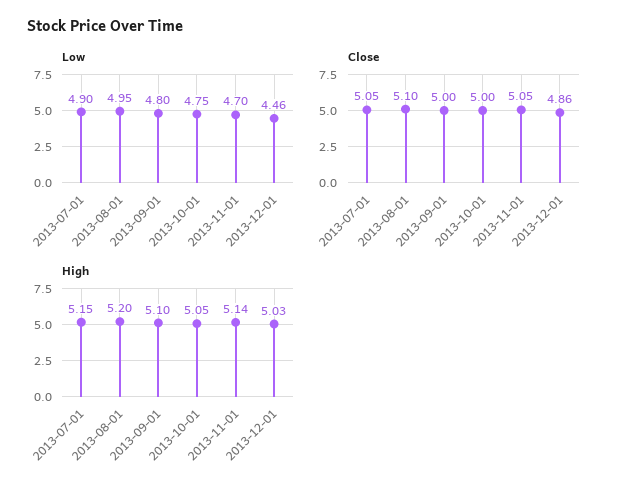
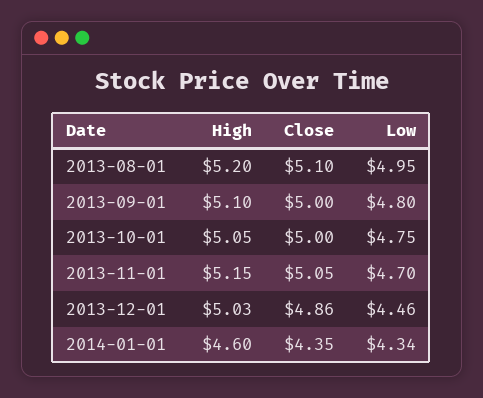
Low, 2013-07-01: 4.9 -> none
Close, 2013-07-01: 5.05 -> none
High, 2013-07-01: 5.15 -> none
High, 2013-11-01: 5.14 -> 5.15
High, 2014-01-01: none -> 4.6
Close, 2014-01-01: none -> 4.35
Low, 2014-01-01: none -> 4.34

